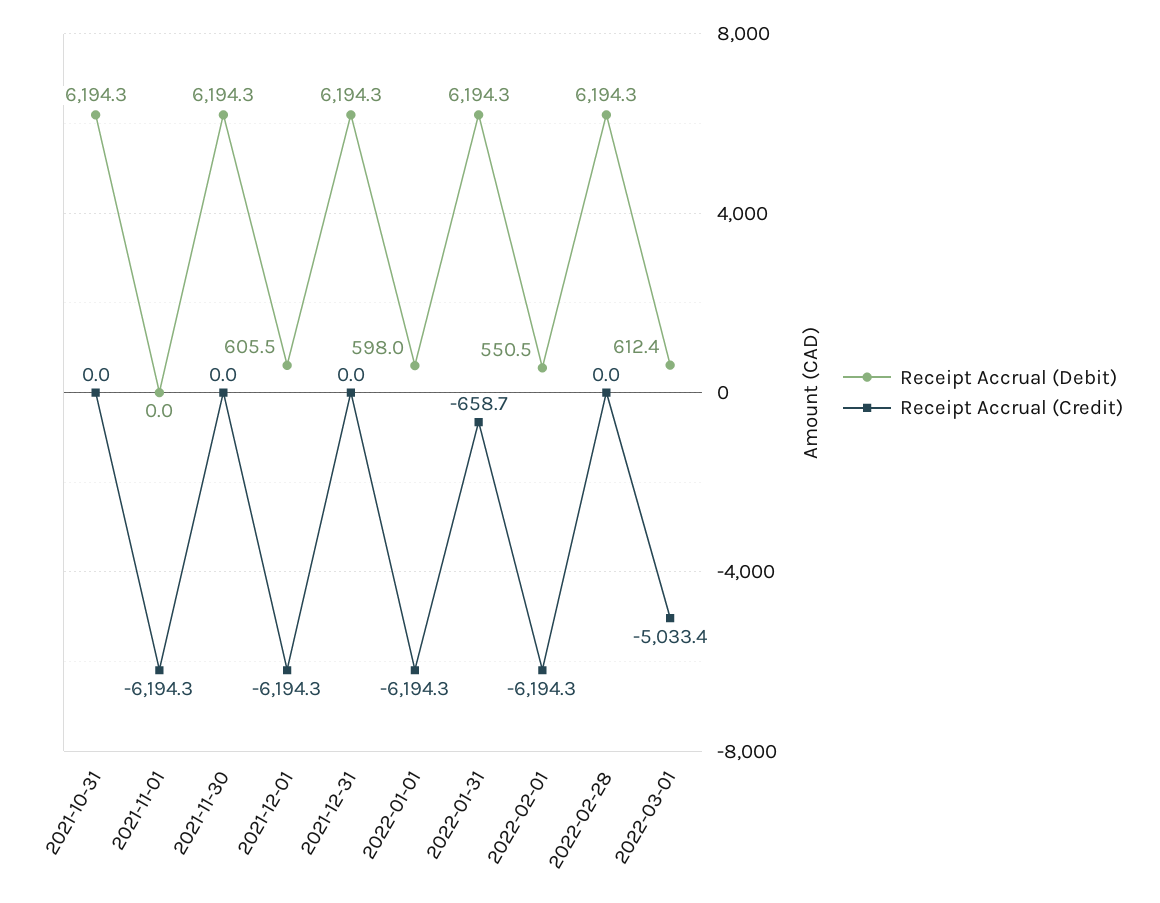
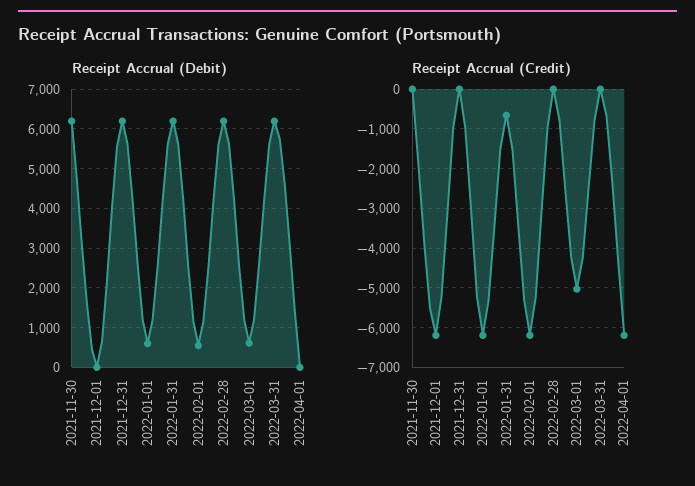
Receipt Accrual (Debit), 2021-10-31: 6194.3 -> none
Receipt Accrual (Credit), 2021-10-31: 0 -> none
Receipt Accrual (Debit), 2021-11-01: 0 -> none
Receipt Accrual (Credit), 2021-11-01: -6194.3 -> none
Receipt Accrual (Debit), 2021-12-01: 605.5 -> 0
Receipt Accrual (Debit), 2022-03-31: none -> 6200
Receipt Accrual (Debit), 2022-04-01: none -> 0
Receipt Accrual (Credit), 2022-03-31: none -> 0
Receipt Accrual (Credit), 2022-04-01: none -> -6200

